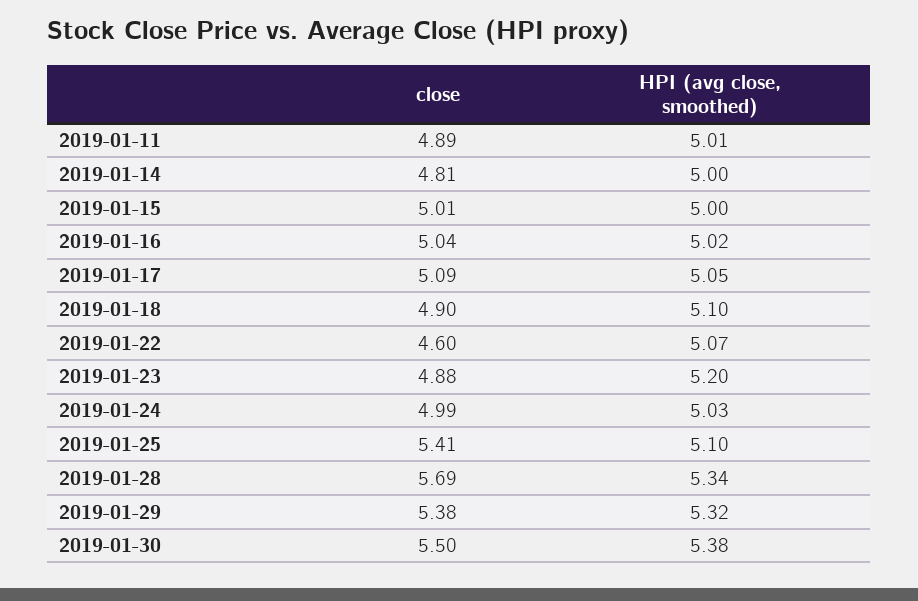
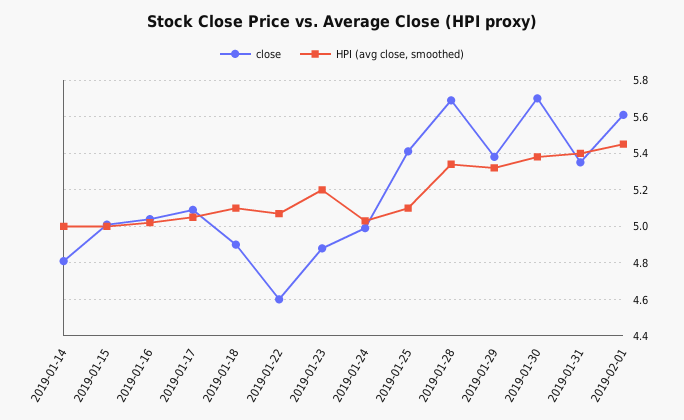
close, 2019-01-11: 4.89 -> none
HPI (avg close, smoothed), 2019-01-11: 5.01 -> none
close, 2019-01-30: 5.5 -> 5.7
close, 2019-01-31: none -> 5.35
HPI (avg close, smoothed), 2019-01-31: none -> 5.4
close, 2019-02-01: none -> 5.6
HPI (avg close, smoothed), 2019-02-01: none -> 5.45

